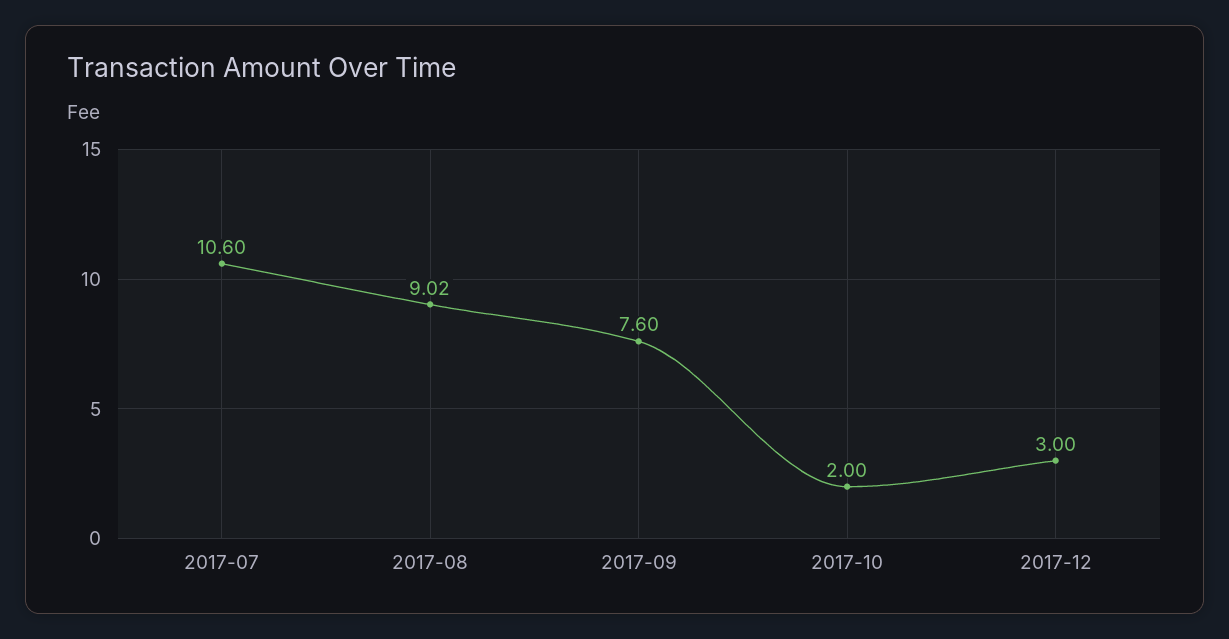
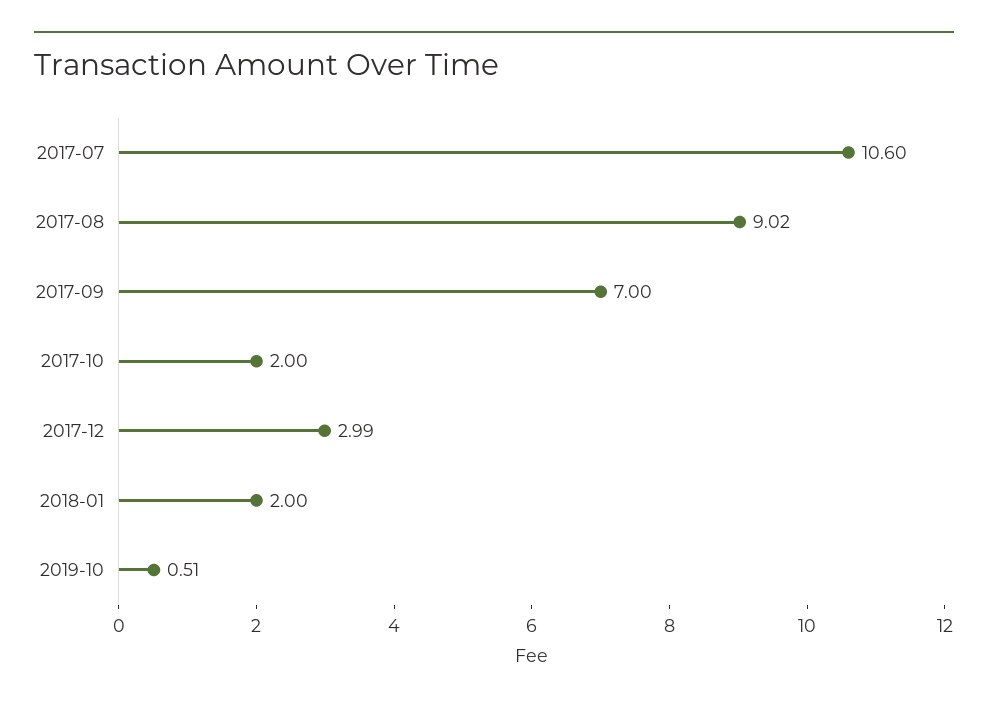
2017-09: 7.6 -> 7
2017-12: 3 -> 2.99
2018-01: none -> 2
2019-10: none -> 0.51

